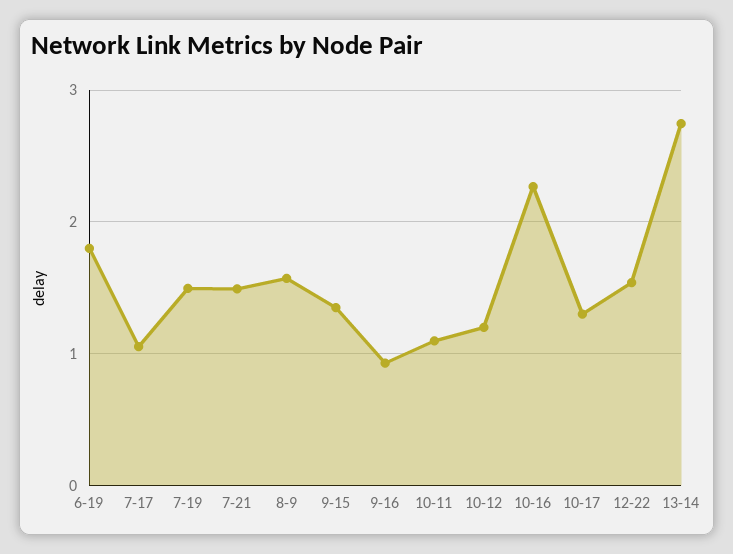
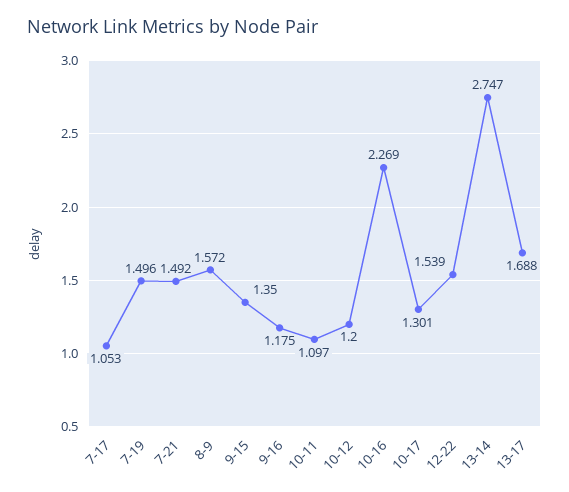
6-19: 1.8 -> none
9-16: 0.9 -> 1.175
13-17: none -> 1.688

